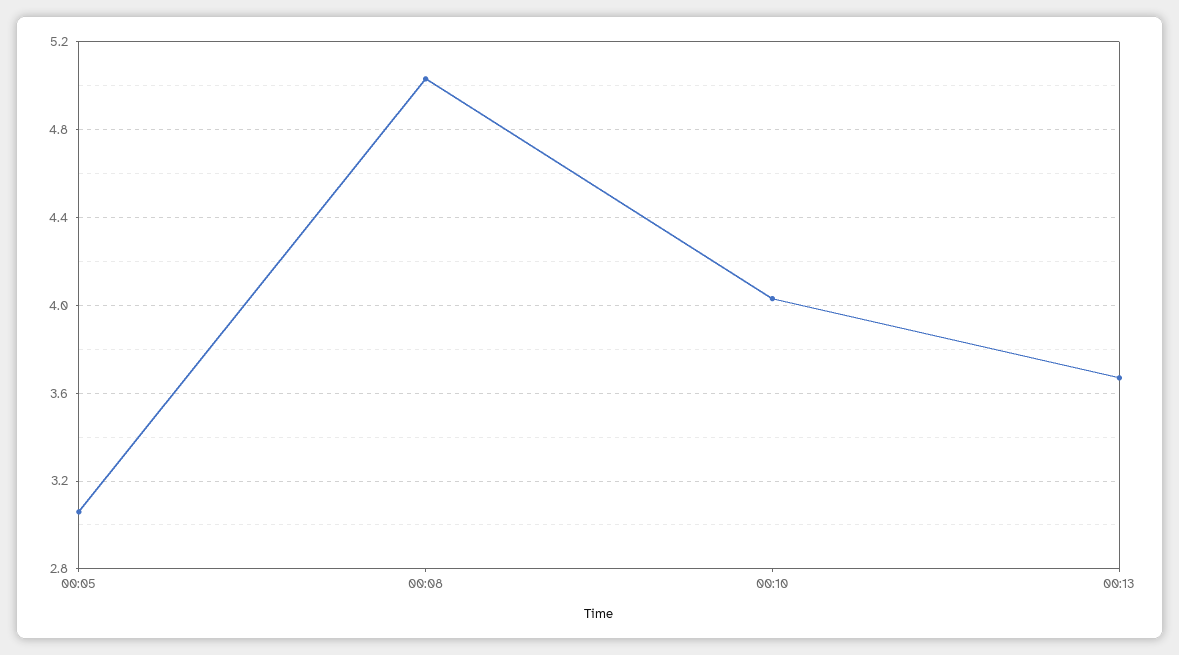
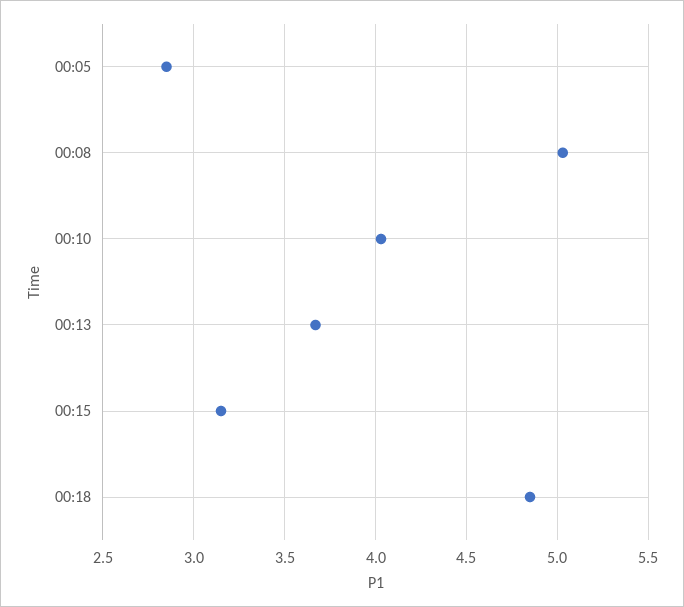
00:05: 3.05 -> 2.85
00:15: none -> 3.15
00:18: none -> 4.85

